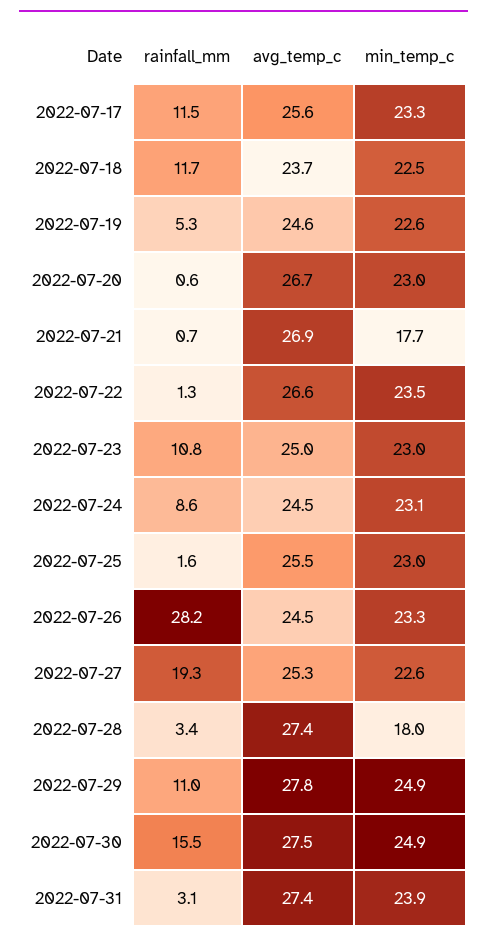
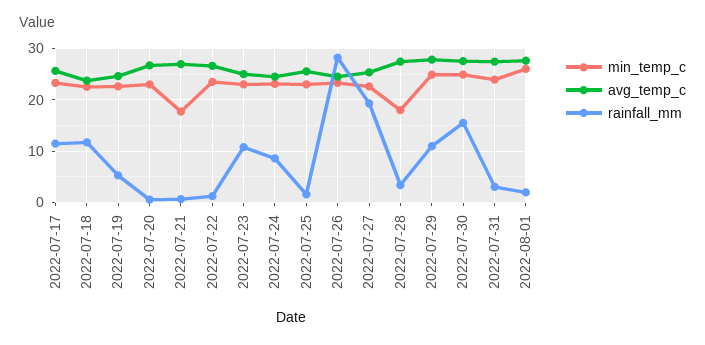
min_temp_c, 2022-08-01: none -> 26
avg_temp_c, 2022-08-01: none -> 28
rainfall_mm, 2022-08-01: none -> 2

